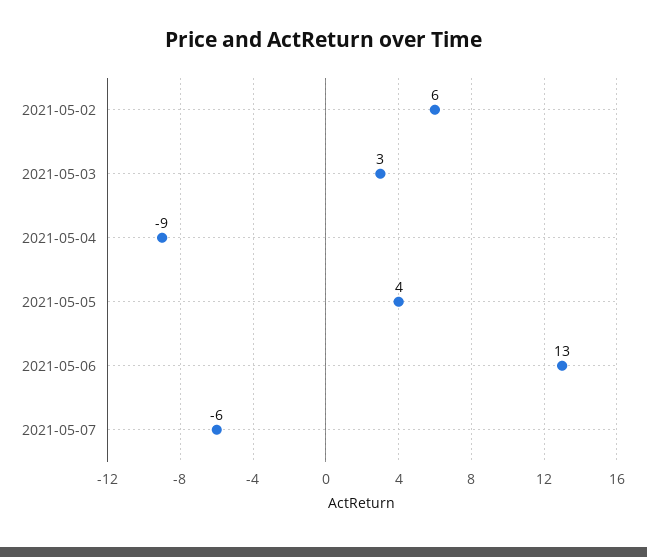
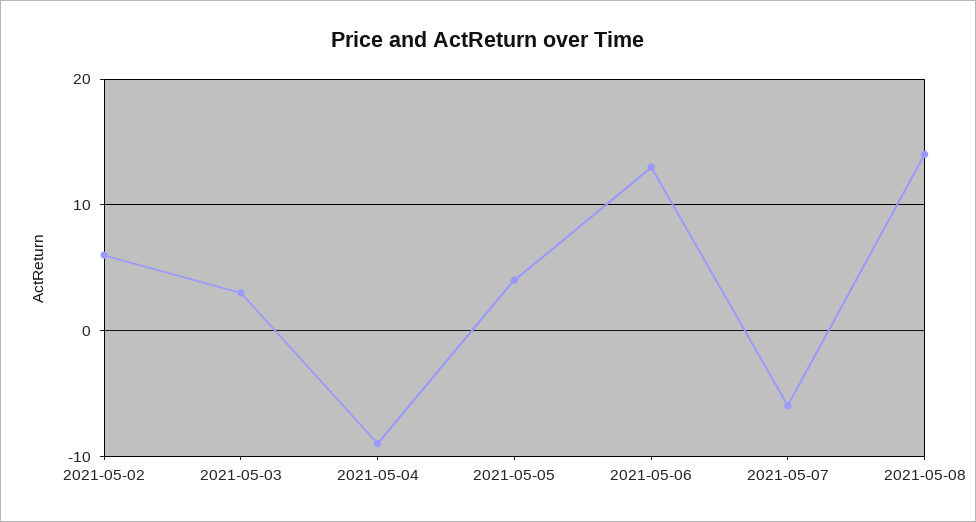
2021-05-08: none -> 14

